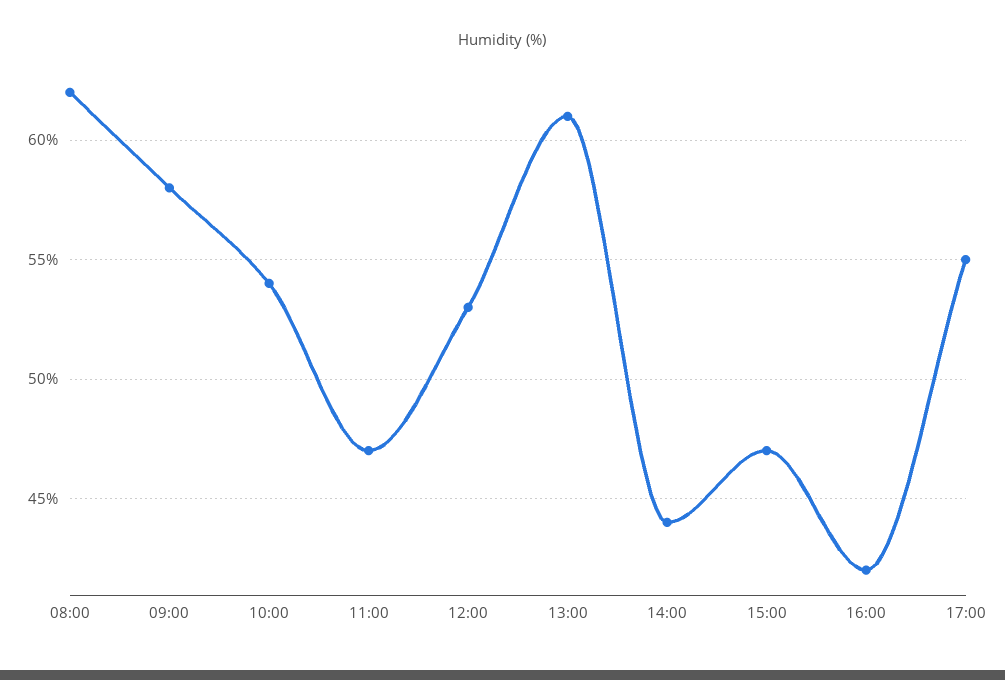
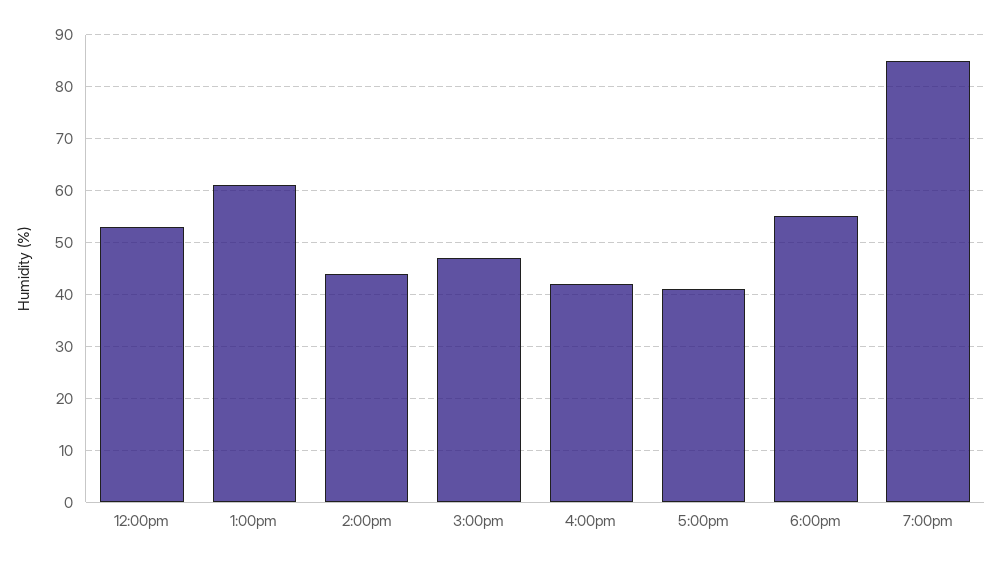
08:00: 62 -> none
09:00: 58 -> none
10:00: 54 -> none
11:00: 47 -> none
17:00: 55 -> 40
6:00pm: none -> 55
7:00pm: none -> 85

